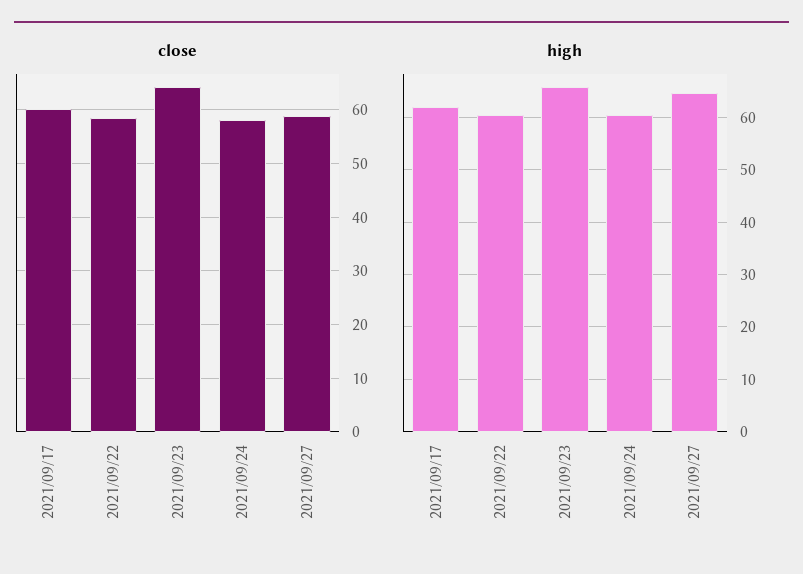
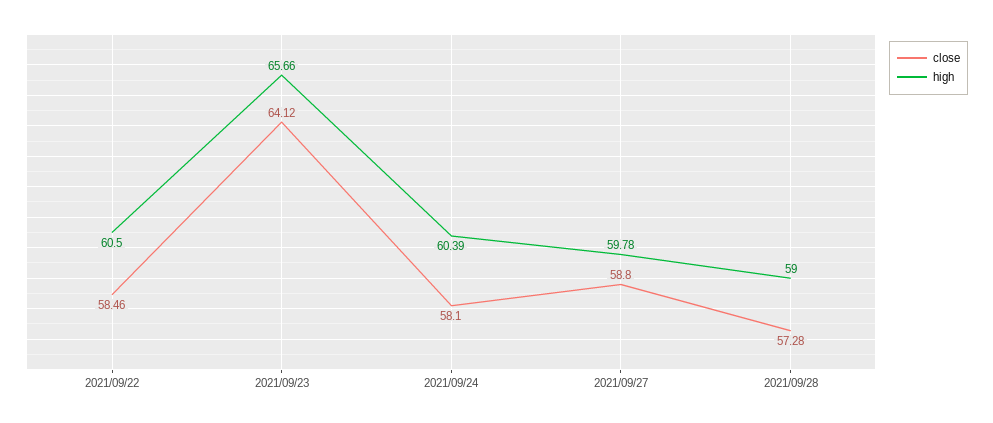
close, 2021/09/17: 60 -> none
high, 2021/09/17: 62 -> none
high, 2021/09/27: 64 -> 59.78
close, 2021/09/28: none -> 57.28
high, 2021/09/28: none -> 59

